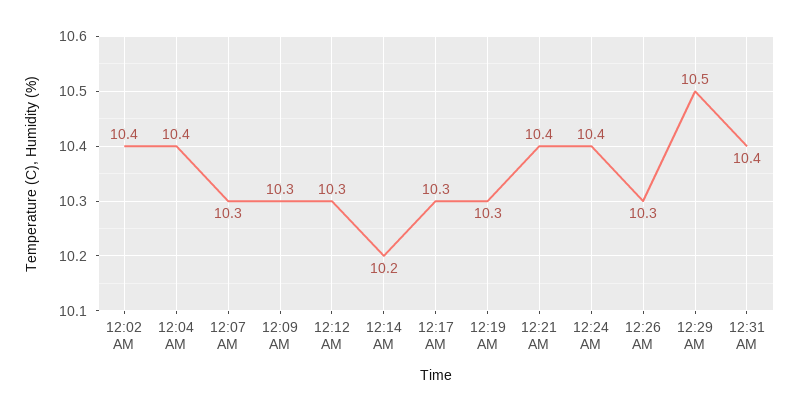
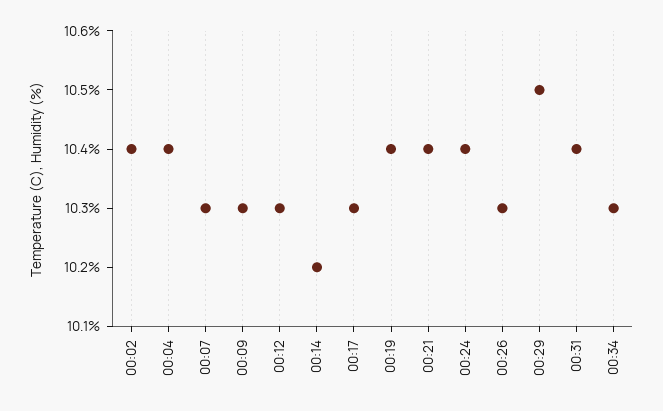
12:19 AM: 10.3 -> 10.4
00:34: none -> 10.3

